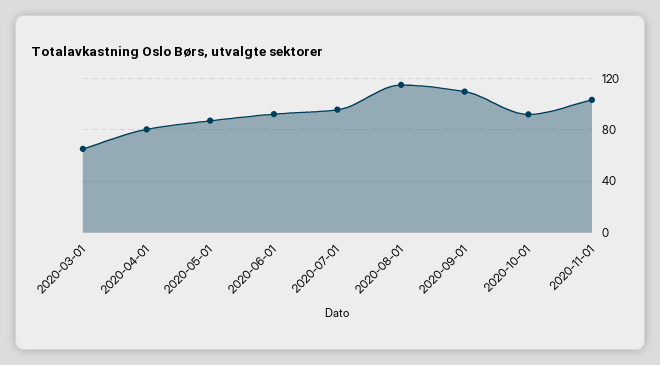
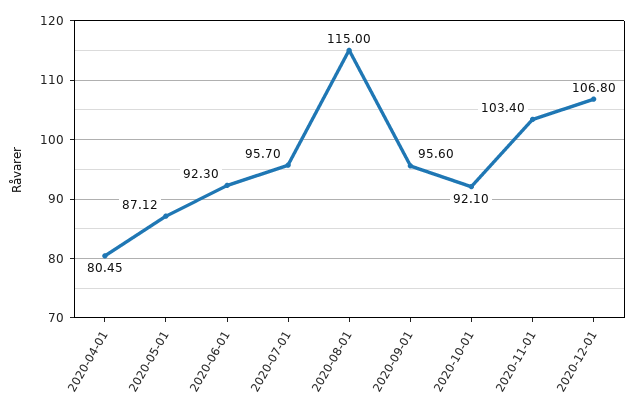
2020-03-01: 65 -> none
2020-09-01: 110 -> 95.6
2020-12-01: none -> 106.8

